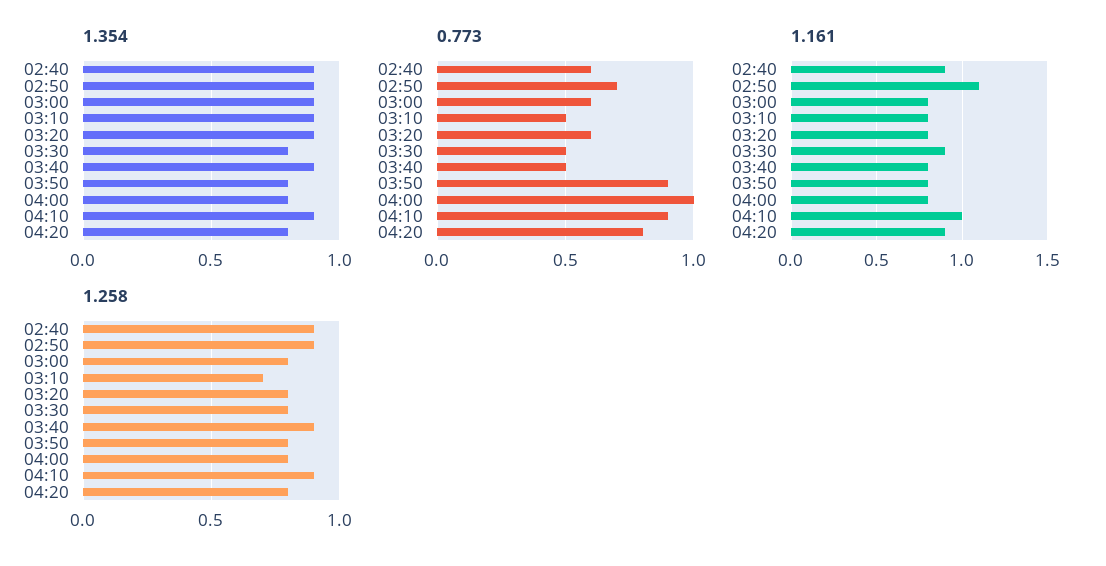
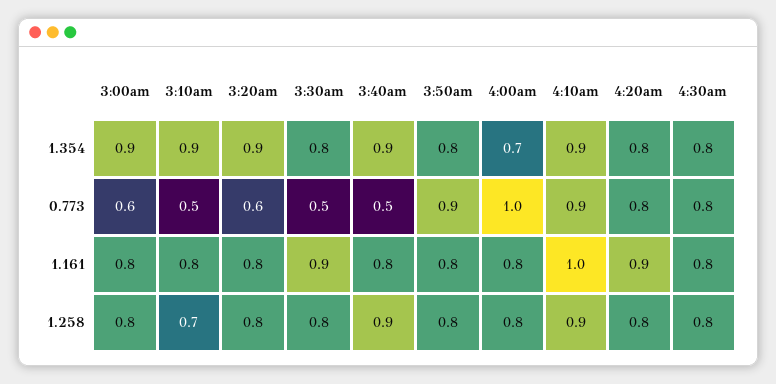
1.354, 02:40: 0.9 -> none
1.354, 02:50: 0.9 -> none
1.354, 04:00: 0.8 -> 0.7
0.773, 02:40: 0.6 -> none
0.773, 02:50: 0.7 -> none
1.161, 02:40: 0.9 -> none
1.161, 02:50: 1.1 -> none
1.258, 02:40: 0.9 -> none
1.258, 02:50: 0.9 -> none
1.354, 4:30am: none -> 0.8
0.773, 4:30am: none -> 0.8
1.161, 4:30am: none -> 0.8
1.258, 4:30am: none -> 0.8

